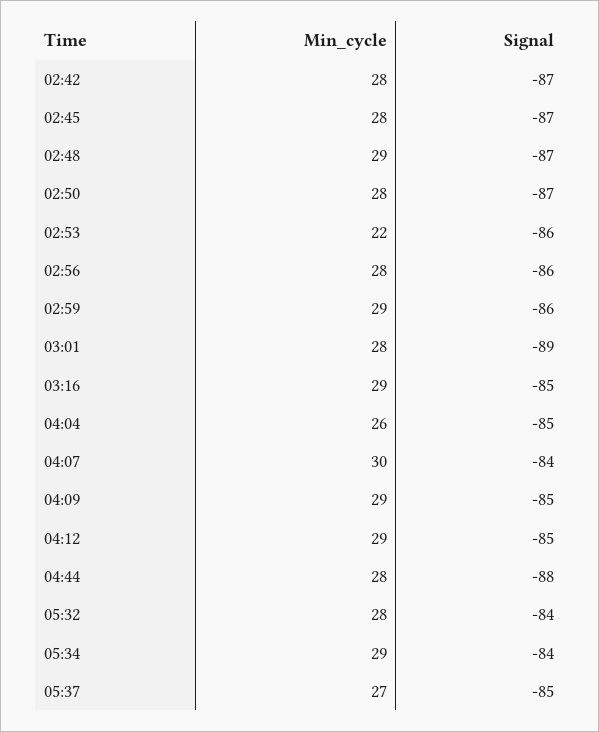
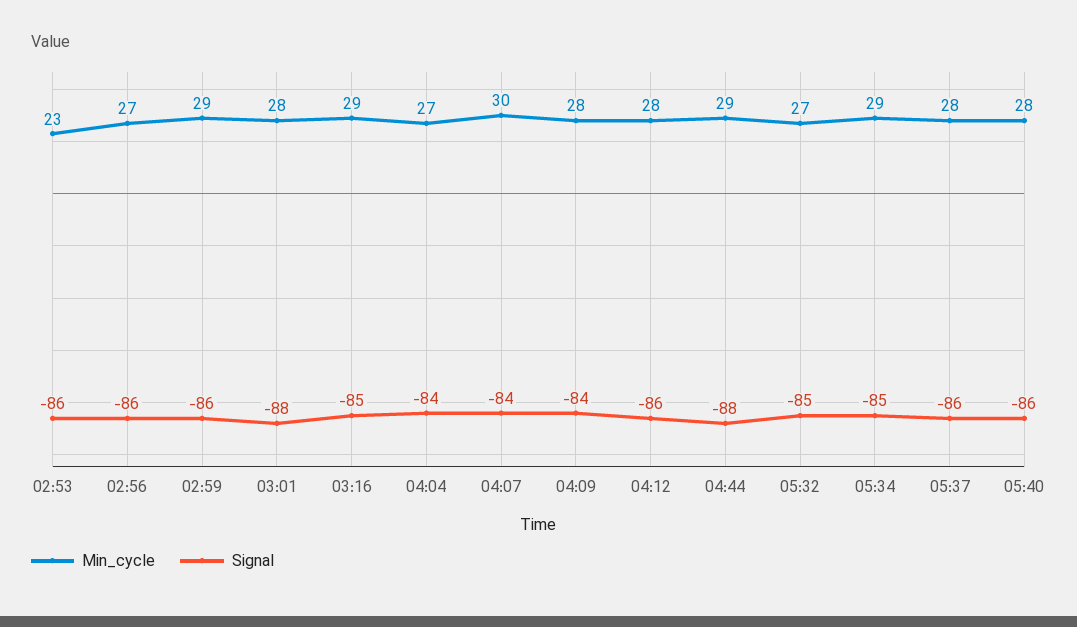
Min_cycle, 02:42: 28 -> none
Signal, 02:42: -87 -> none
Min_cycle, 02:45: 28 -> none
Signal, 02:45: -87 -> none
Min_cycle, 02:48: 29 -> none
Signal, 02:48: -87 -> none
Min_cycle, 02:50: 28 -> none
Signal, 02:50: -87 -> none
Min_cycle, 02:53: 22 -> 23
Min_cycle, 02:56: 28 -> 27
Signal, 03:01: -89 -> -88
Min_cycle, 04:04: 26 -> 27
Signal, 04:04: -85 -> -84
Min_cycle, 04:09: 29 -> 28
Signal, 04:09: -85 -> -84
Min_cycle, 04:12: 29 -> 28
Signal, 04:12: -85 -> -86
Min_cycle, 04:44: 28 -> 29
Min_cycle, 05:32: 28 -> 27
Signal, 05:32: -84 -> -85
Signal, 05:34: -84 -> -85
Min_cycle, 05:37: 27 -> 28
Signal, 05:37: -85 -> -86
Min_cycle, 05:40: none -> 28
Signal, 05:40: none -> -86

